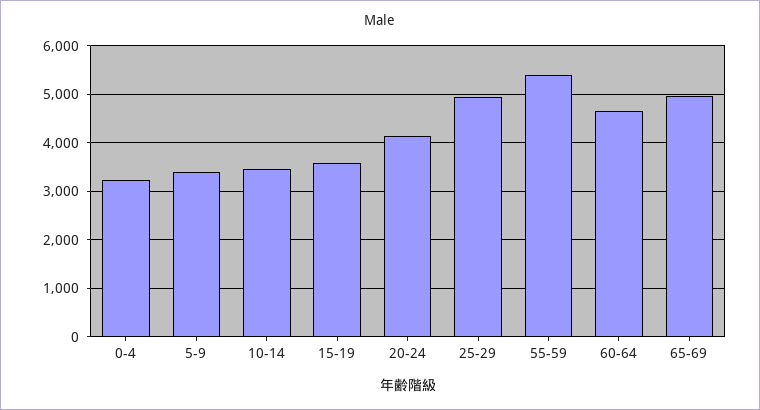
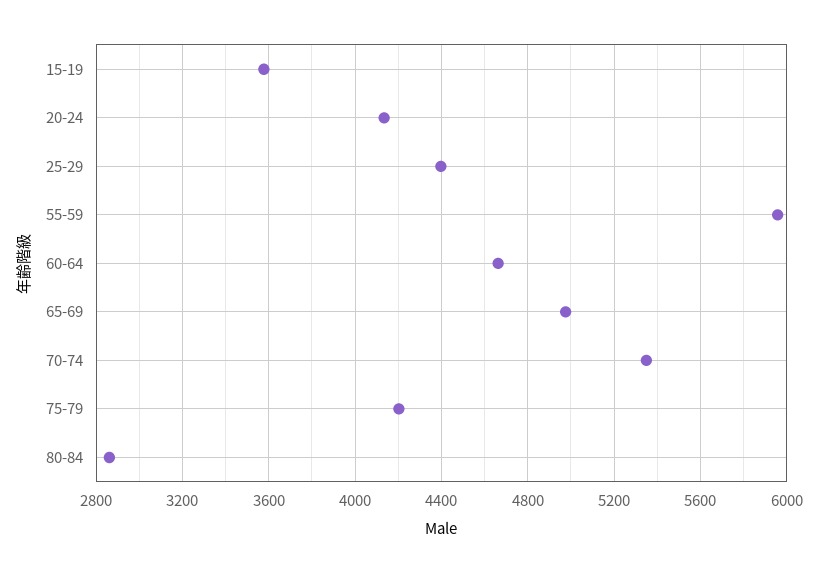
0-4: 3200 -> none
5-9: 3400 -> none
10-14: 3400 -> none
25-29: 5000 -> 4400
55-59: 5400 -> 5950
70-74: none -> 5350
75-79: none -> 4200
80-84: none -> 2850

